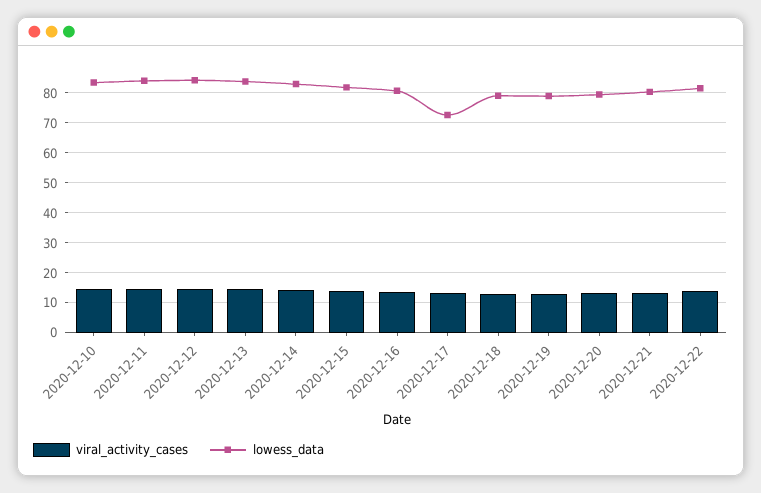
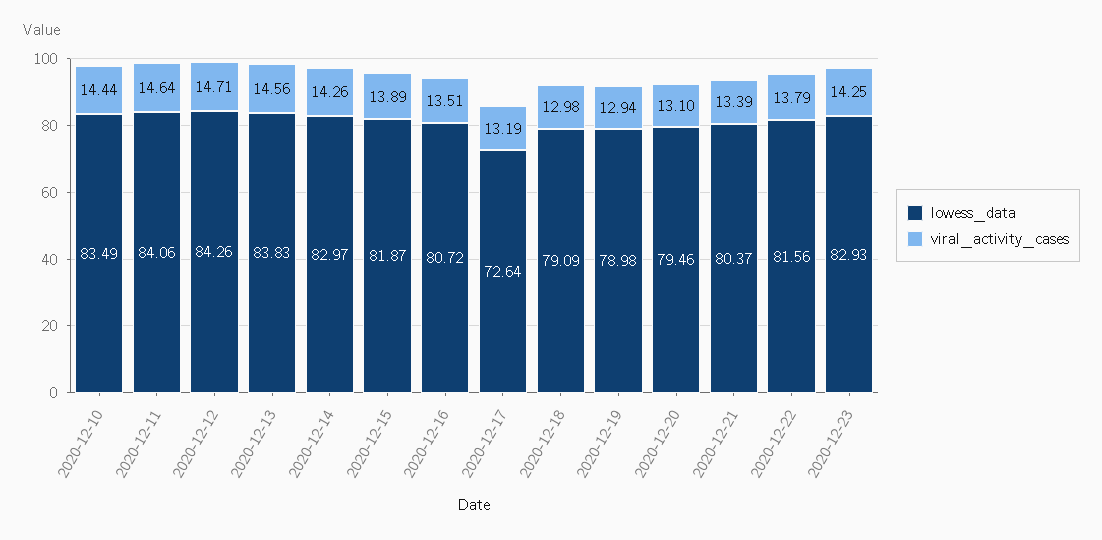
lowess_data, 2020-12-23: none -> 82.93
viral_activity_cases, 2020-12-23: none -> 14.25

